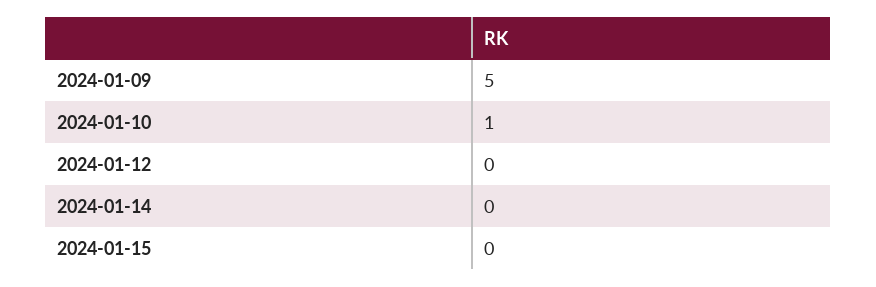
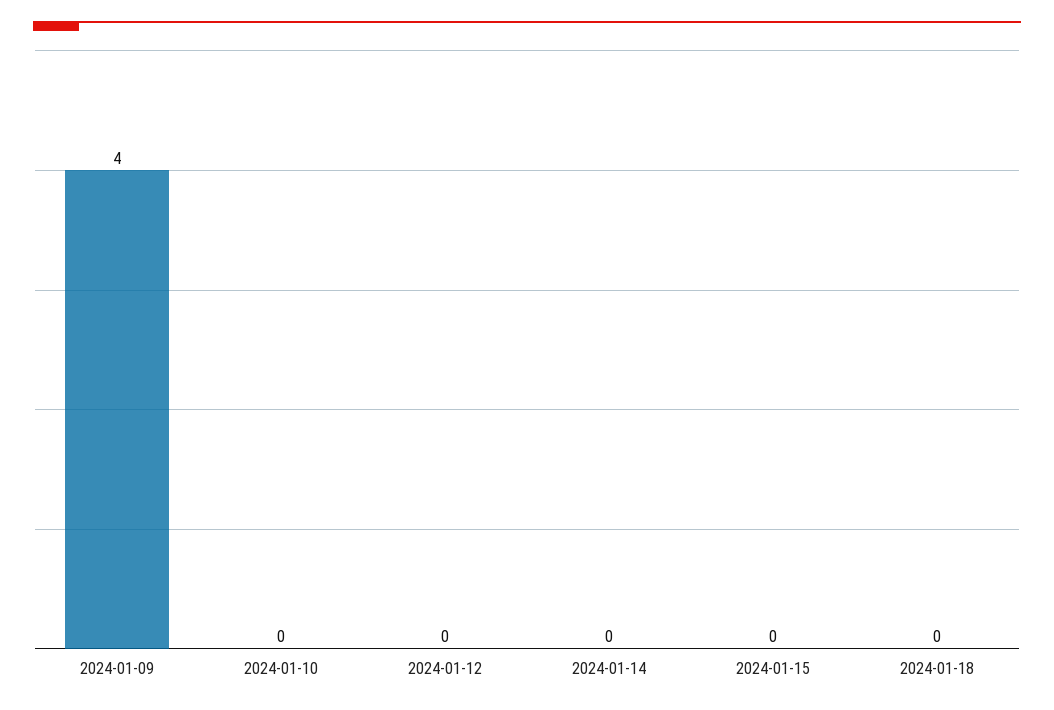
2024-01-09: 5 -> 4
2024-01-10: 1 -> 0
2024-01-18: none -> 0

